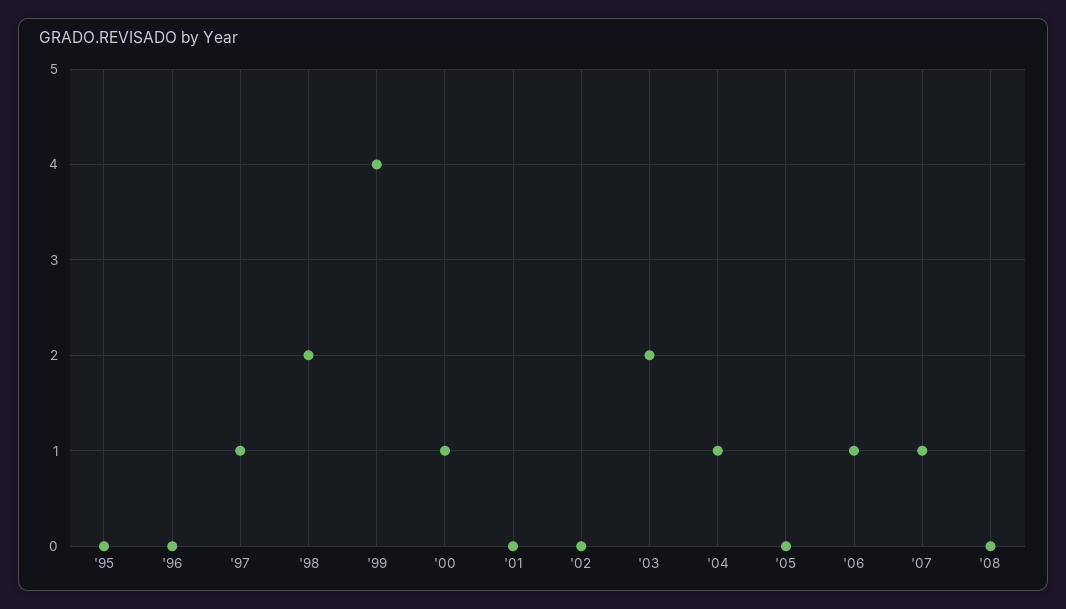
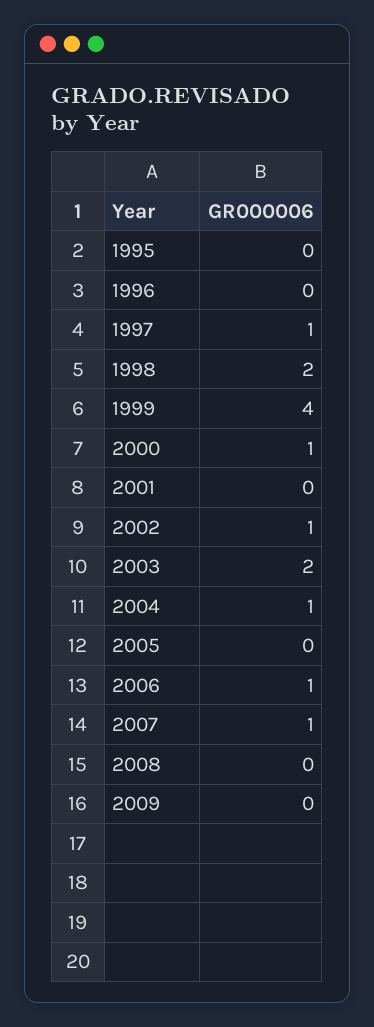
'02: 0 -> 1
2009: none -> 0

